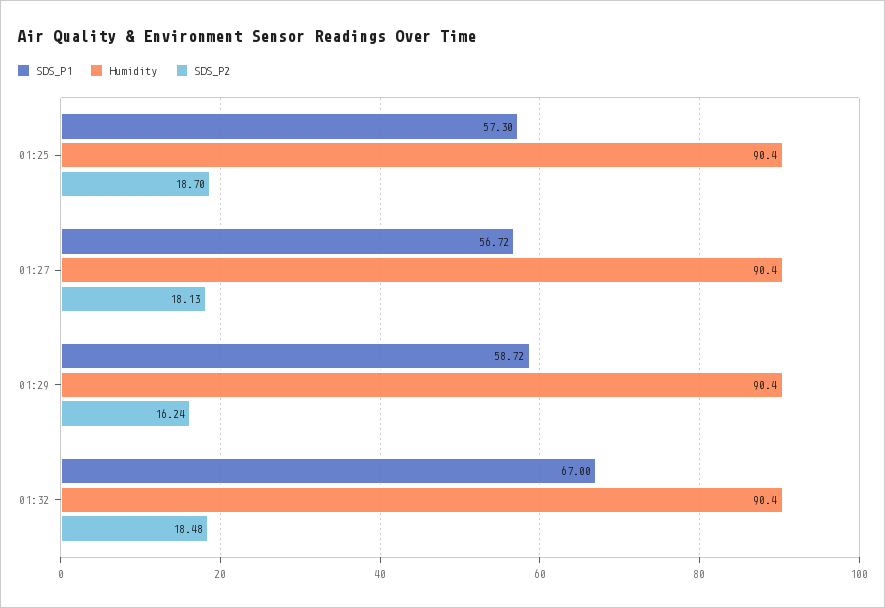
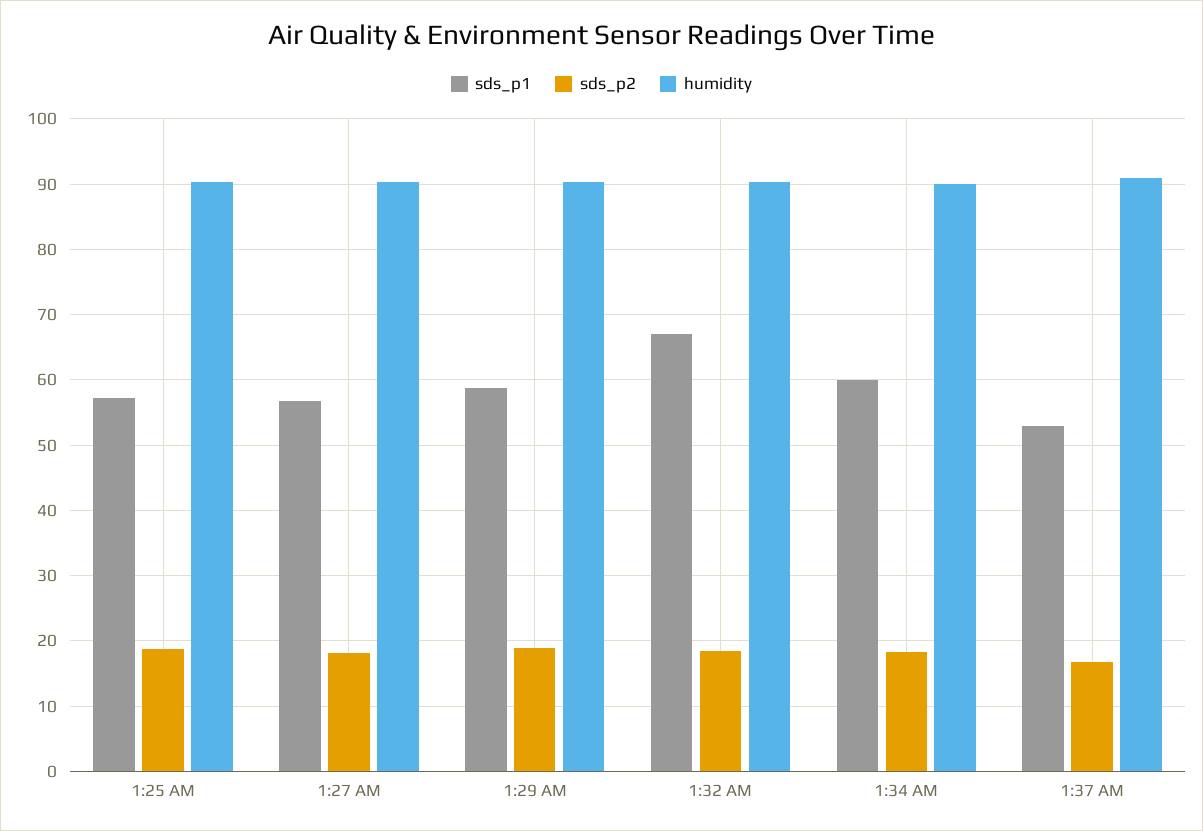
SDS_P2, 01:29: 16.24 -> 19
SDS_P1, 1:34 AM: none -> 60
SDS_P2, 1:34 AM: none -> 18
Humidity, 1:34 AM: none -> 90
SDS_P1, 1:37 AM: none -> 53
SDS_P2, 1:37 AM: none -> 17
Humidity, 1:37 AM: none -> 91

